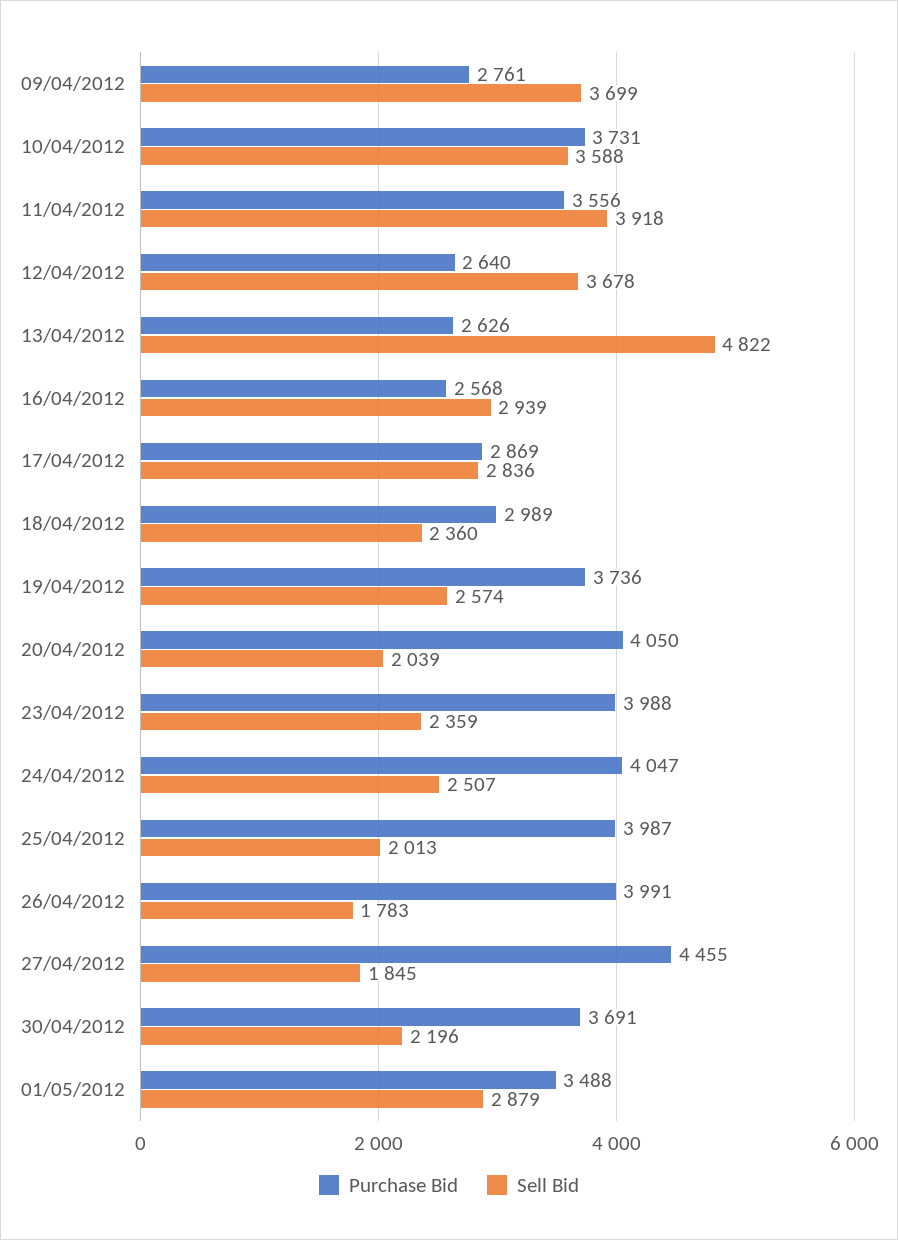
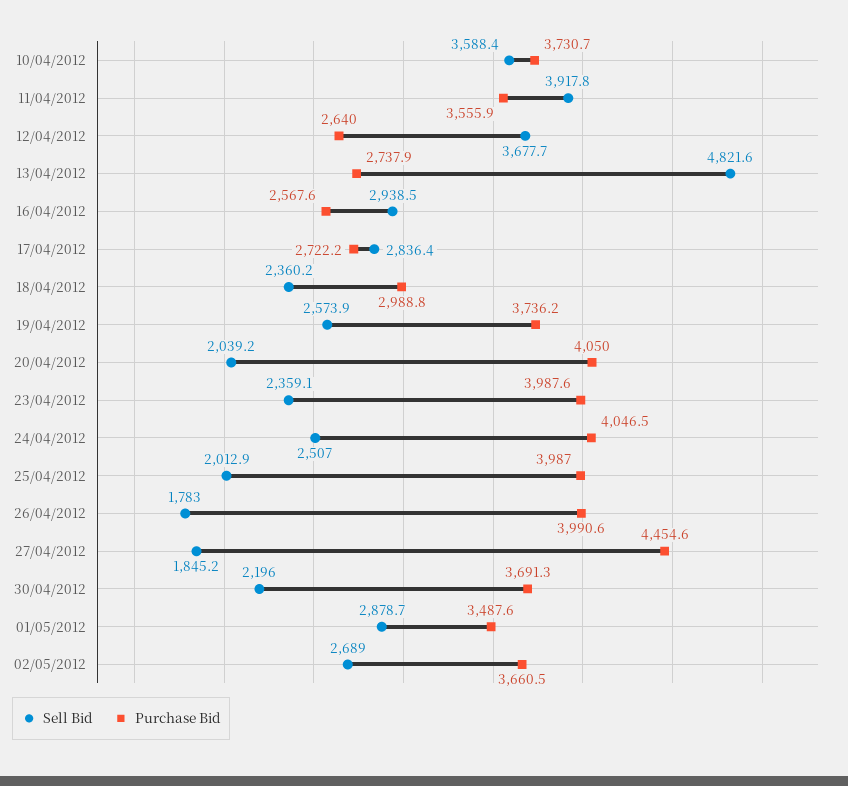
Purchase Bid, 09/04/2012: 2761 -> none
Sell Bid, 09/04/2012: 3699 -> none
Purchase Bid, 13/04/2012: 2626 -> 2737.9
Purchase Bid, 17/04/2012: 2869 -> 2722.2
Sell Bid, 02/05/2012: none -> 2689
Purchase Bid, 02/05/2012: none -> 3660.5

